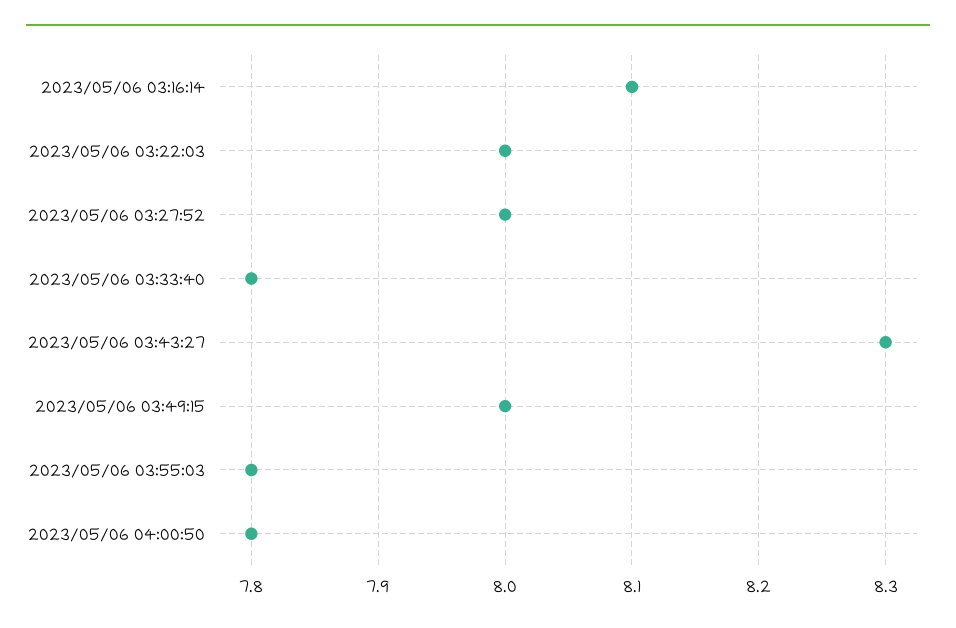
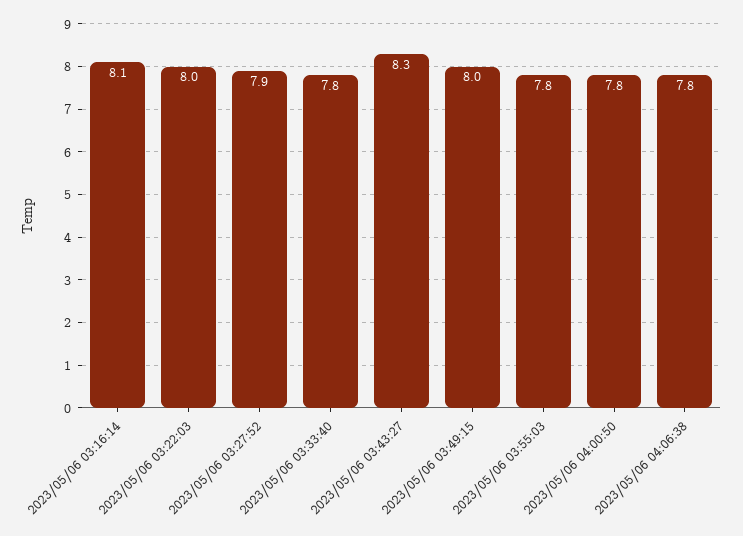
2023/05/06 03:27:52: 8 -> 7.9
2023/05/06 04:06:38: none -> 7.8

